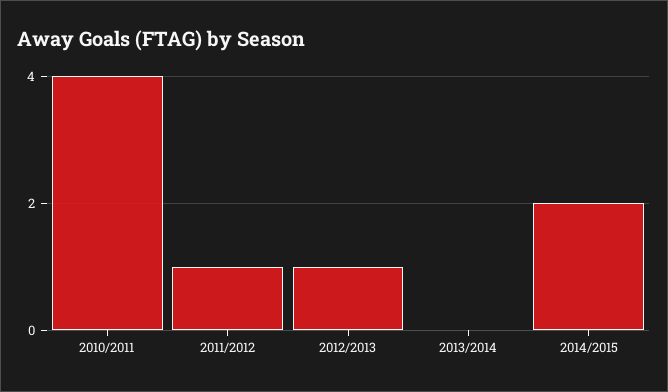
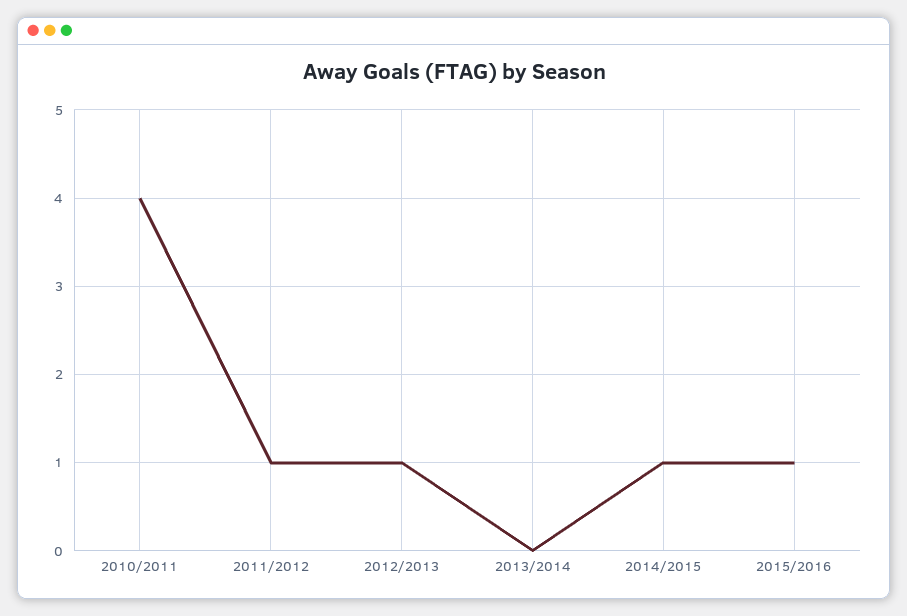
2014/2015: 2 -> 1
2015/2016: none -> 1

